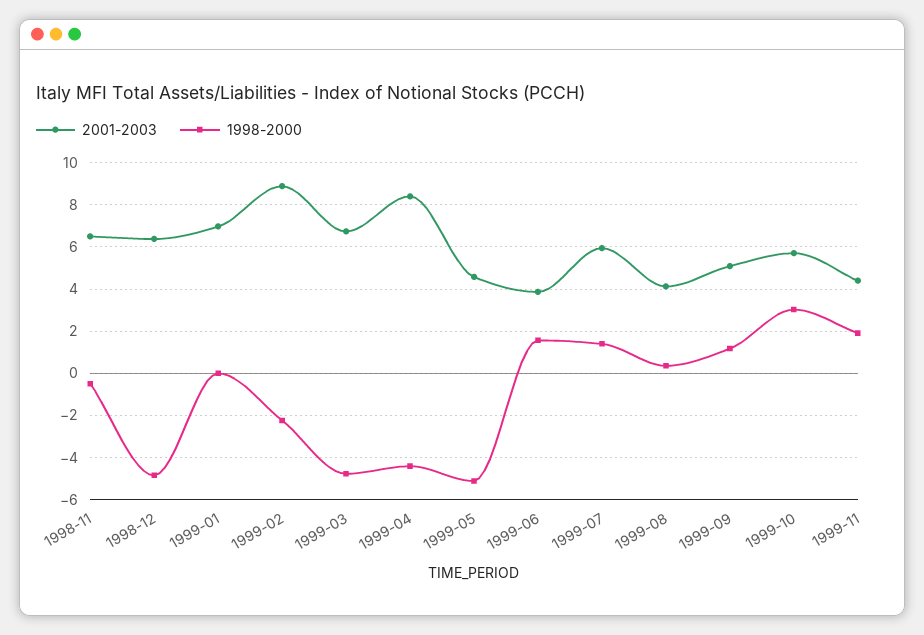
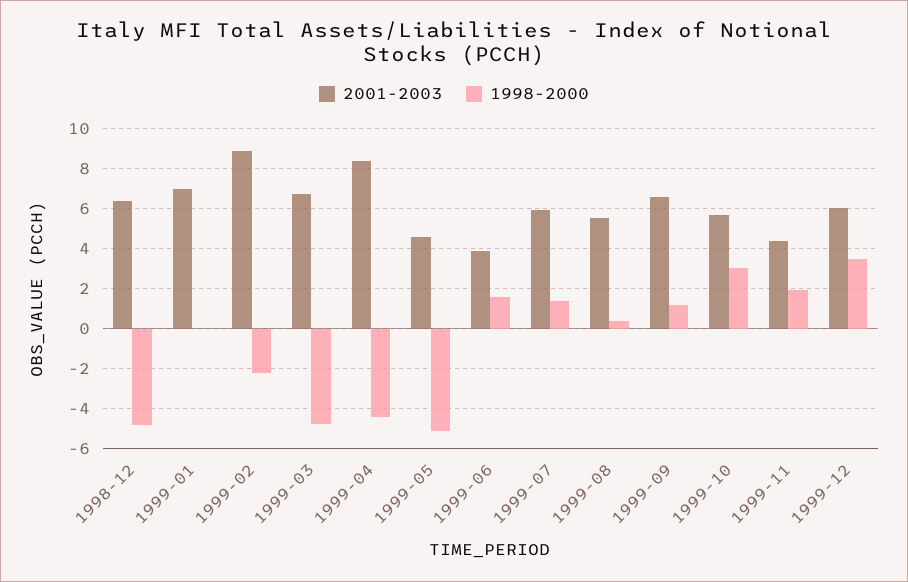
2001-2003, 1998-11: 6.5 -> none
1998-2000, 1998-11: -0.5 -> none
2001-2003, 1999-08: 4 -> 5.5
2001-2003, 1999-09: 5 -> 6.5
2001-2003, 1999-12: none -> 6
1998-2000, 1999-12: none -> 3.5

